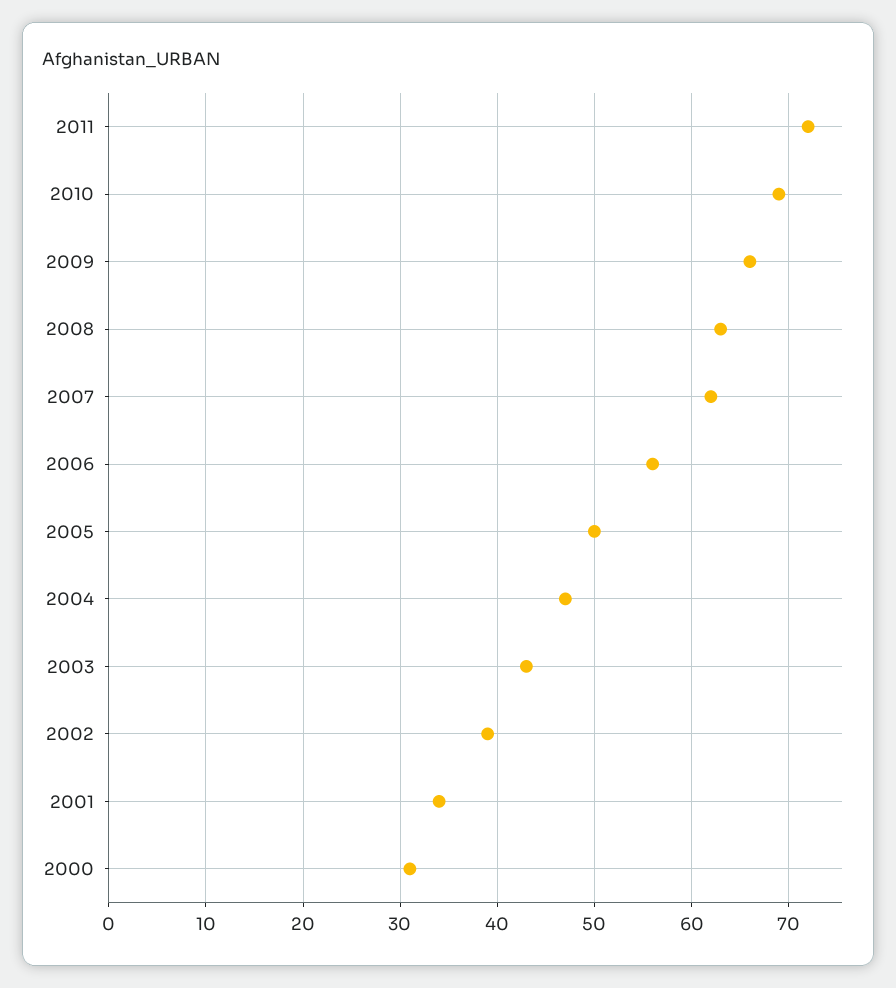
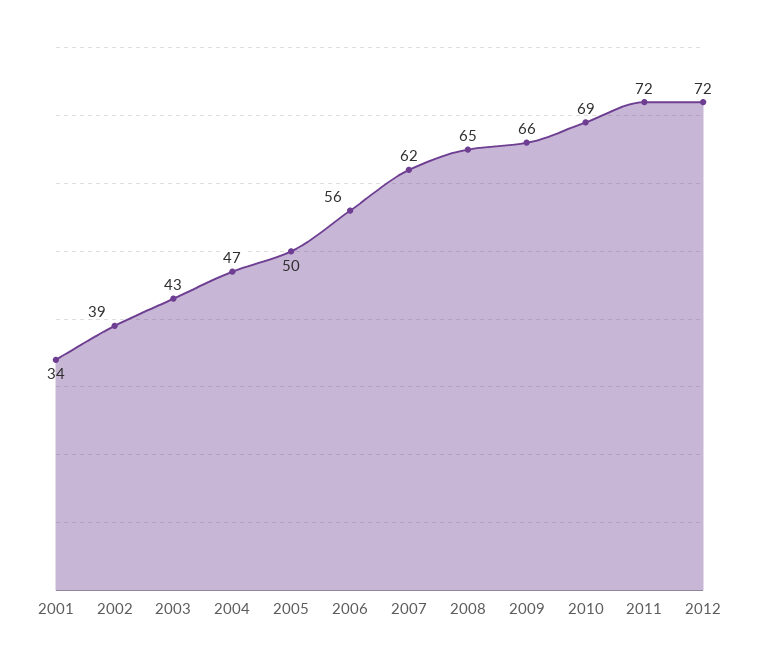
2008: 63 -> 65
2000: 31 -> none
2012: none -> 72

